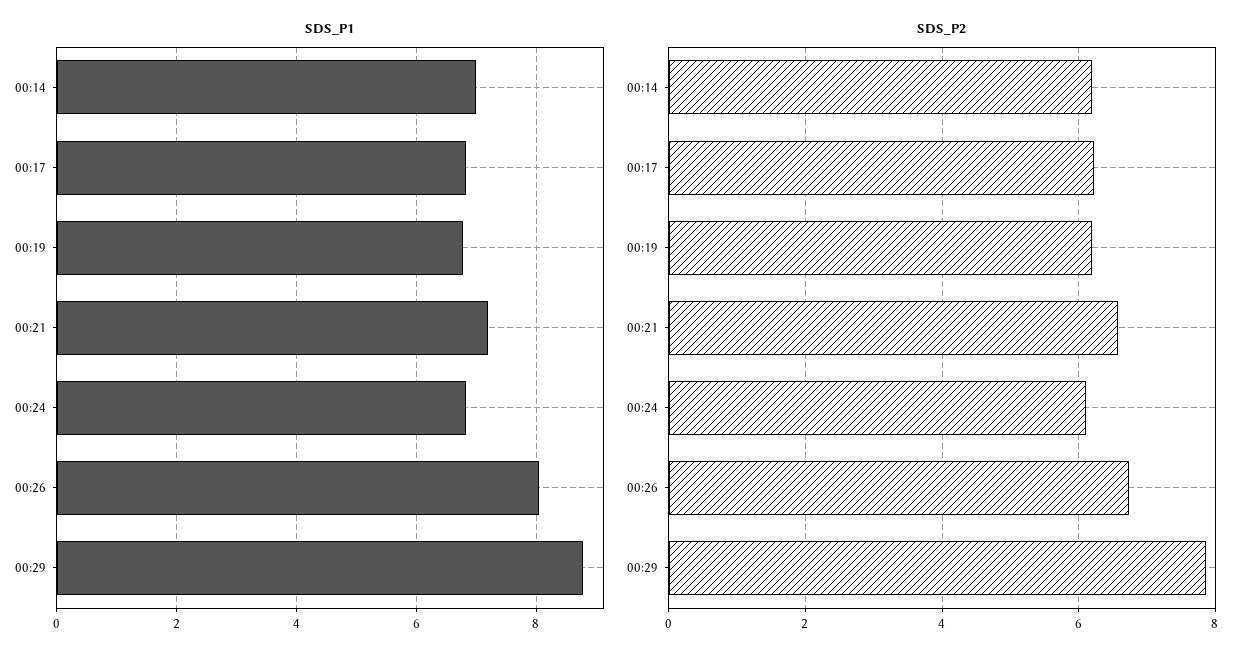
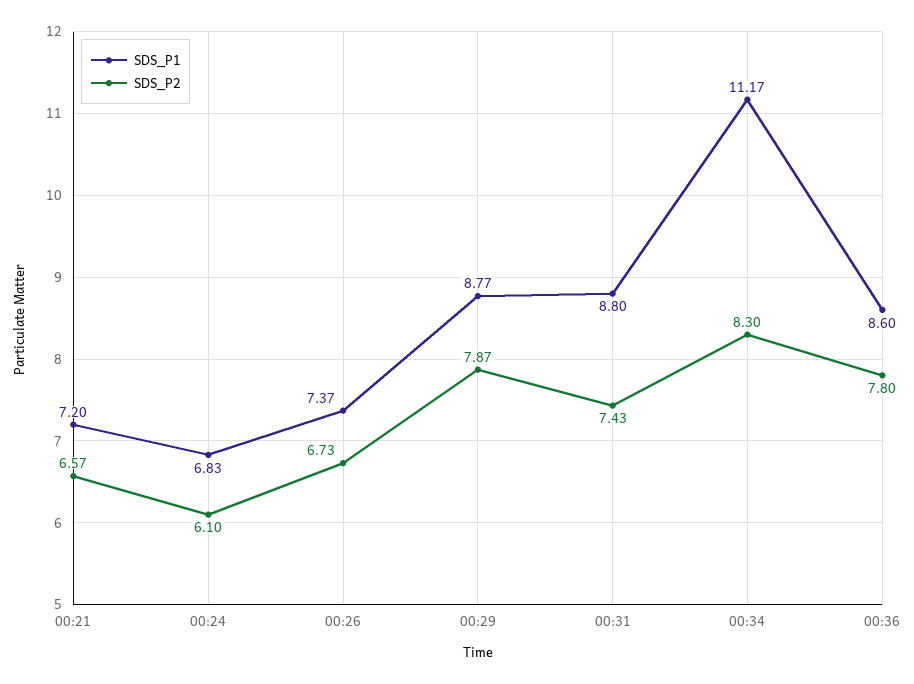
SDS_P1, 00:14: 7 -> none
SDS_P1, 00:17: 6.8 -> none
SDS_P1, 00:19: 6.8 -> none
SDS_P1, 00:26: 8 -> 7.37
SDS_P2, 00:14: 6.2 -> none
SDS_P2, 00:17: 6.2 -> none
SDS_P2, 00:19: 6.2 -> none
SDS_P1, 00:31: none -> 8.8
SDS_P2, 00:31: none -> 7.43
SDS_P1, 00:34: none -> 11.17
SDS_P2, 00:34: none -> 8.3
SDS_P1, 00:36: none -> 8.6
SDS_P2, 00:36: none -> 7.8

